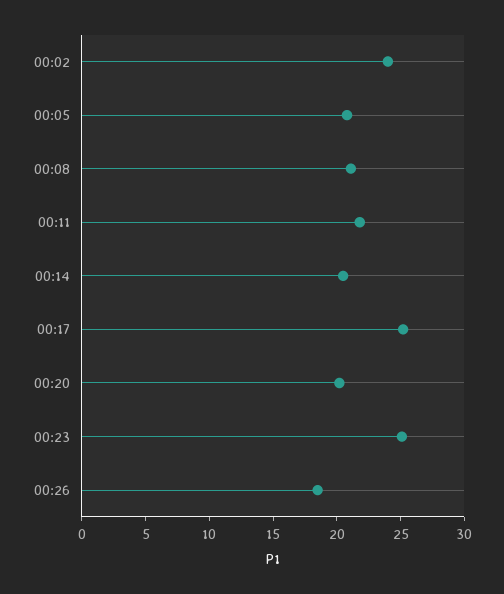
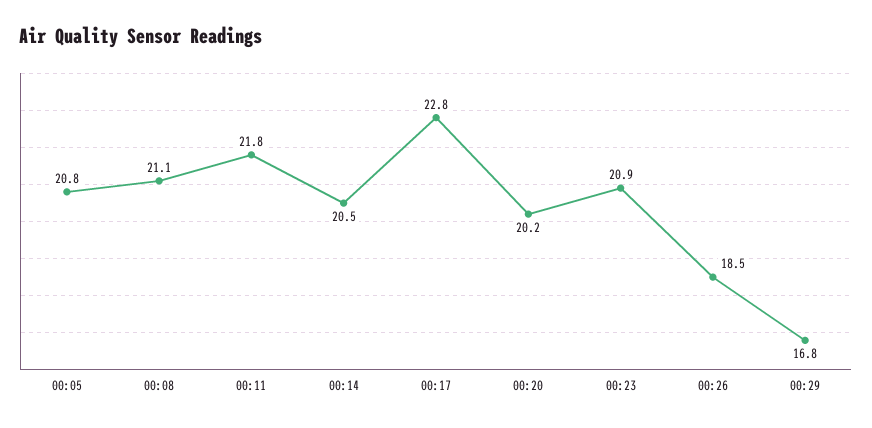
00:02: 24 -> none
00:17: 25 -> 22.8
00:23: 25 -> 20.9
00:29: none -> 16.8

